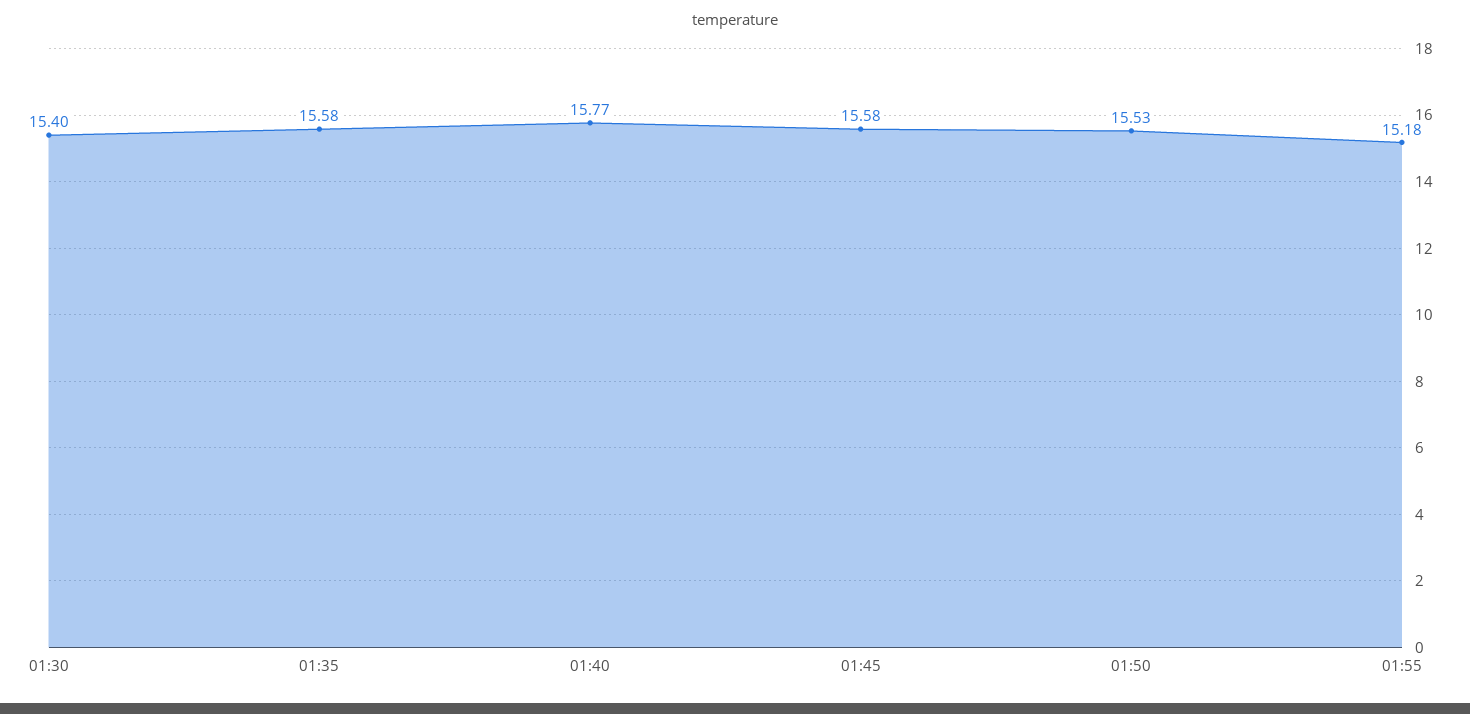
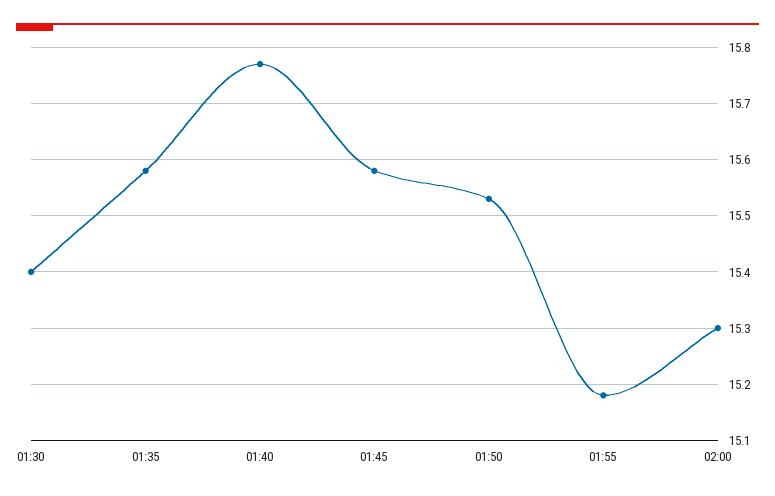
02:00: none -> 15.3

